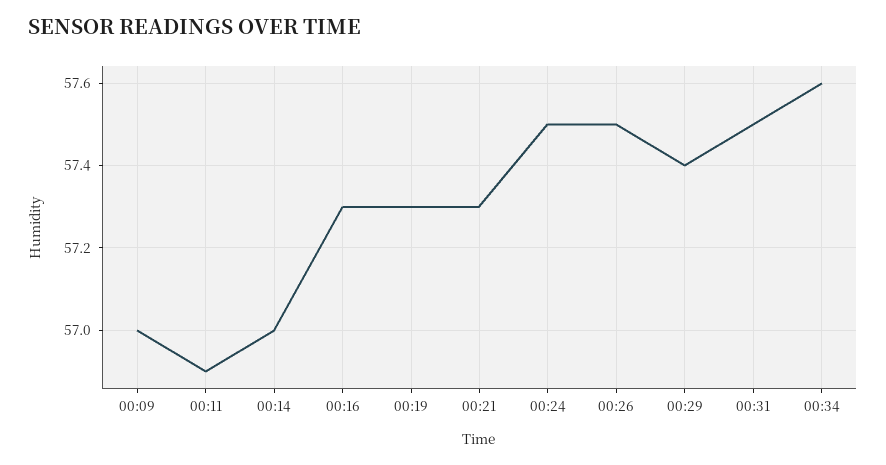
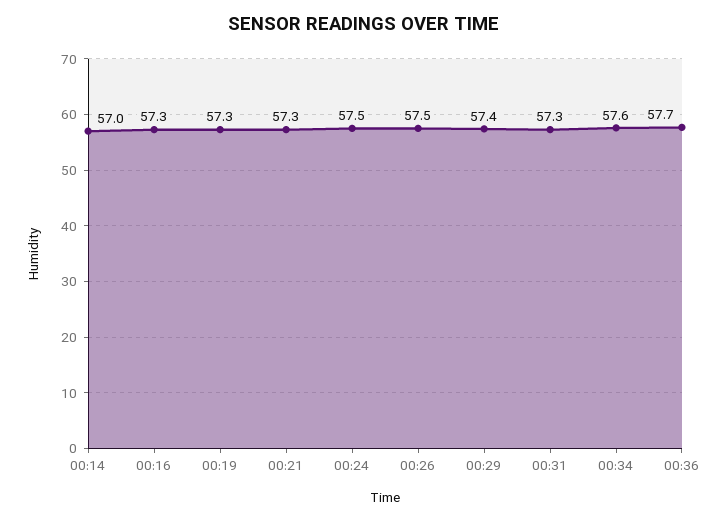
00:09: 57 -> none
00:11: 56.9 -> none
00:31: 57.5 -> 57.3
00:36: none -> 57.7

